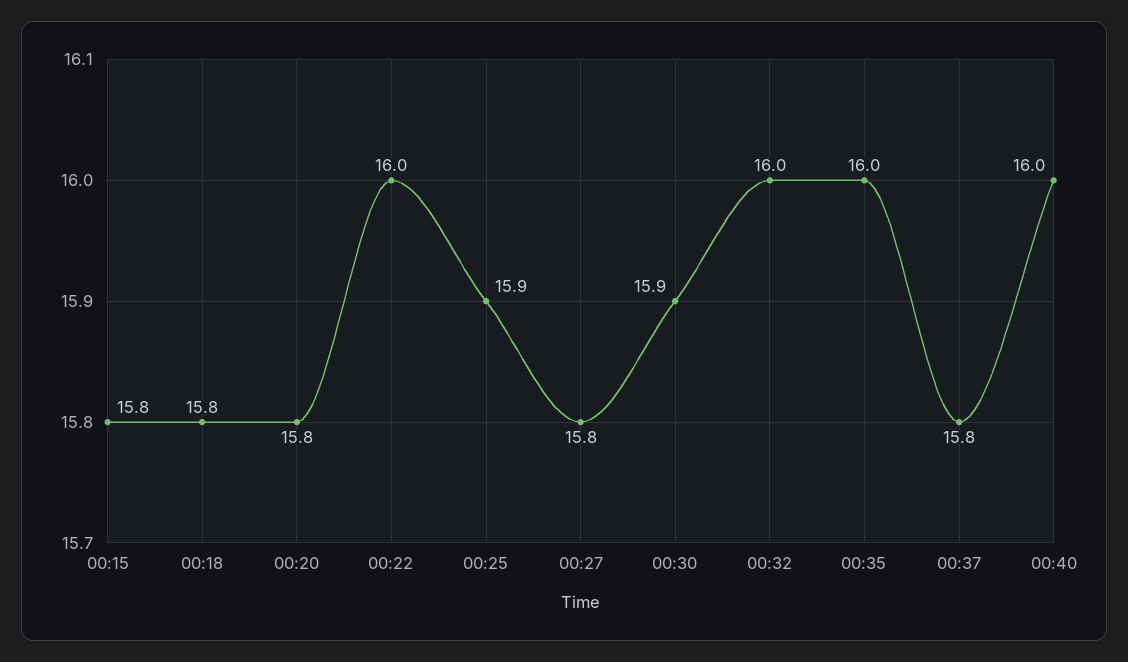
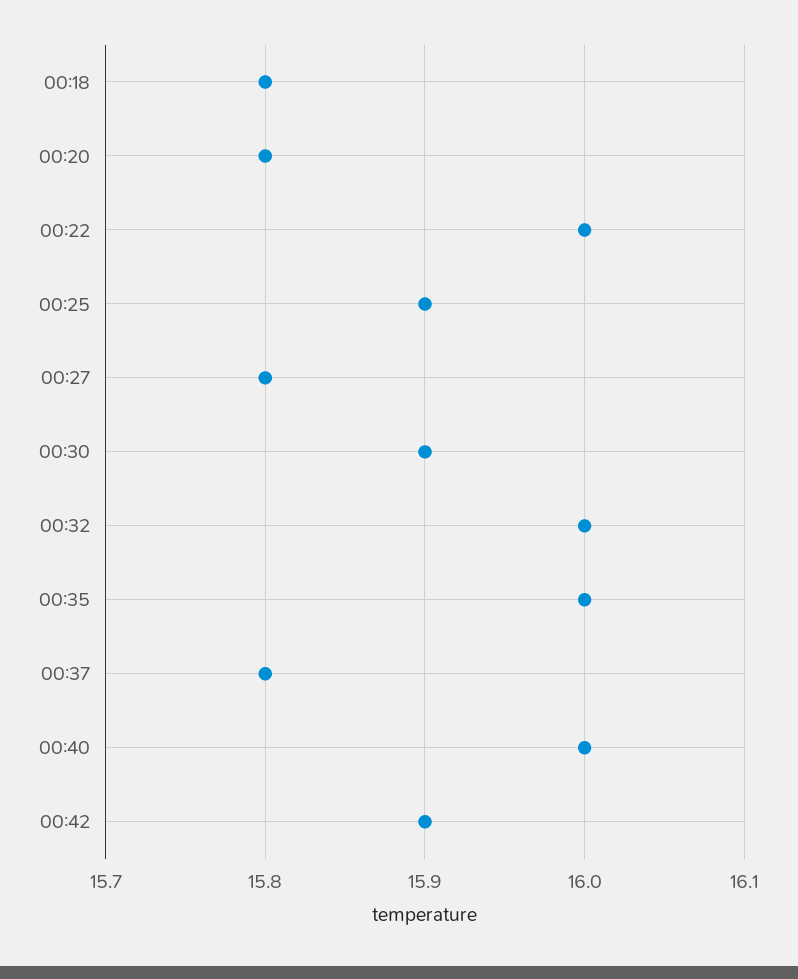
00:15: 15.8 -> none
00:42: none -> 15.9

